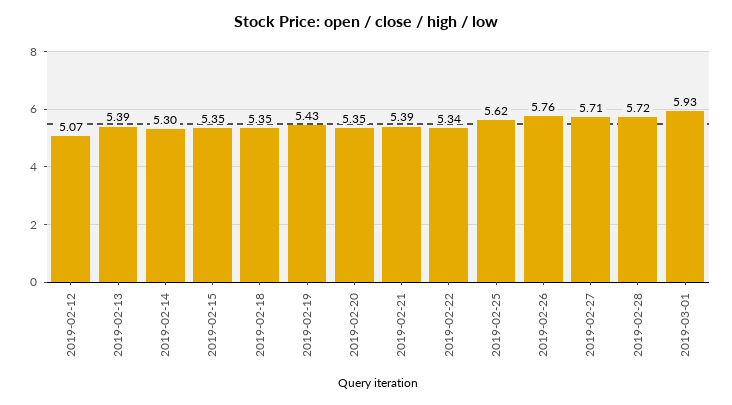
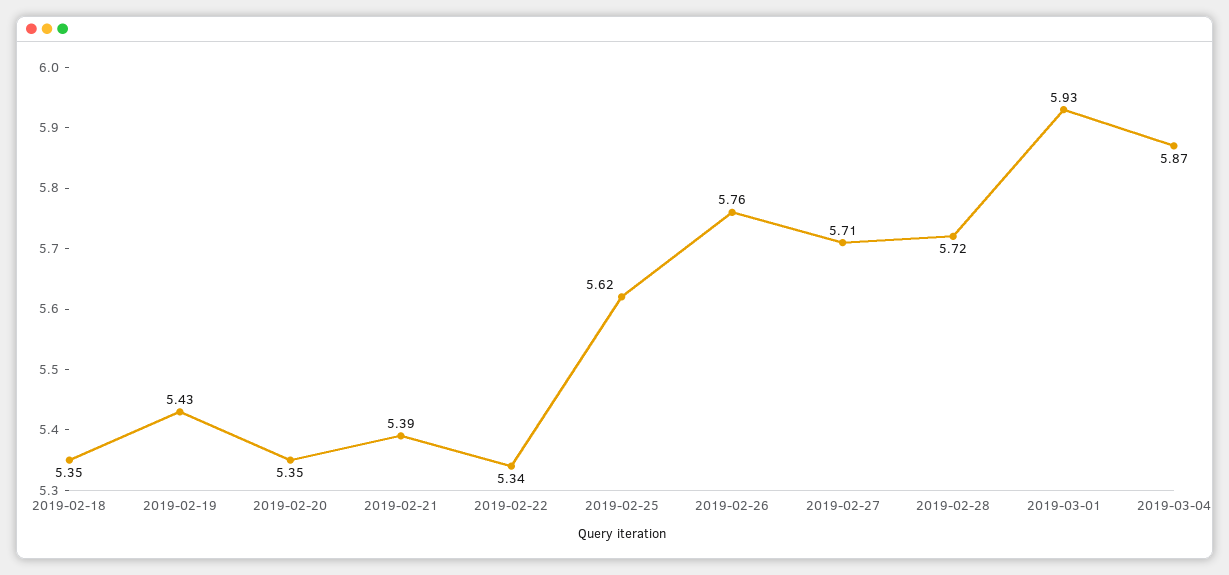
2019-02-12: 5.07 -> none
2019-02-13: 5.39 -> none
2019-02-14: 5.3 -> none
2019-02-15: 5.35 -> none
2019-03-04: none -> 5.87

